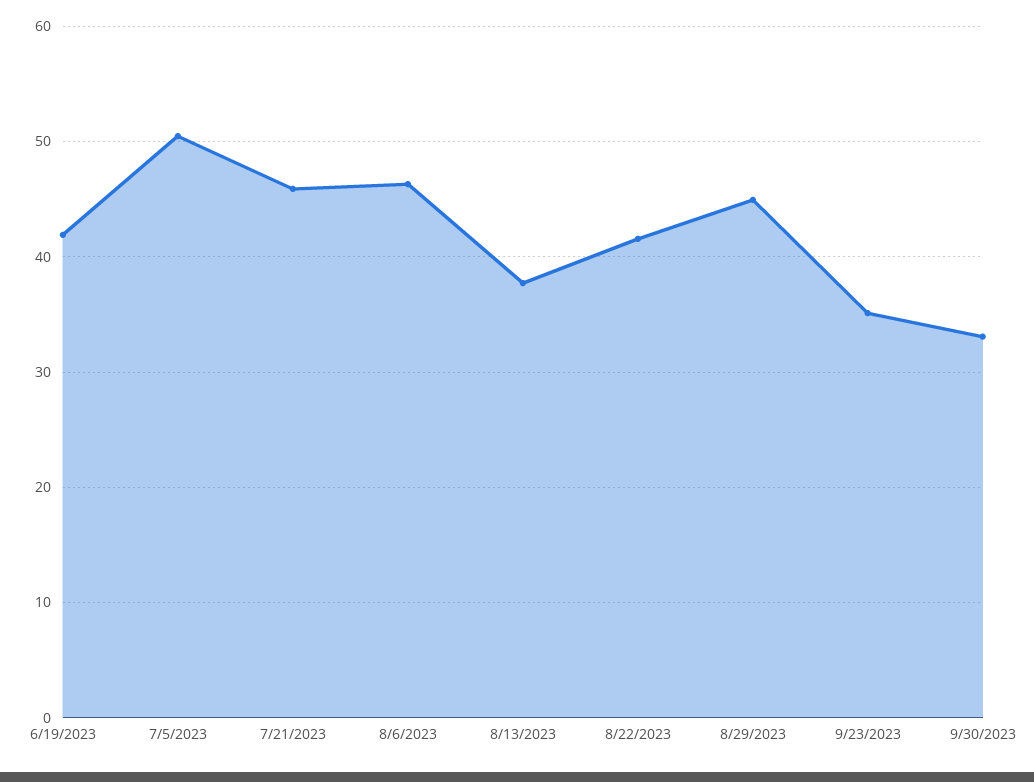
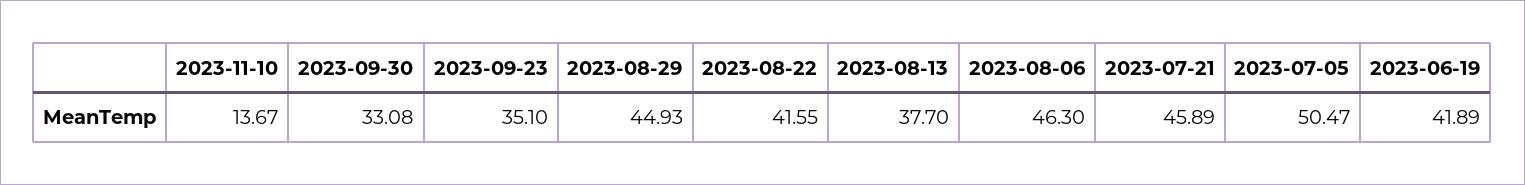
2023-11-10: none -> 13.67

